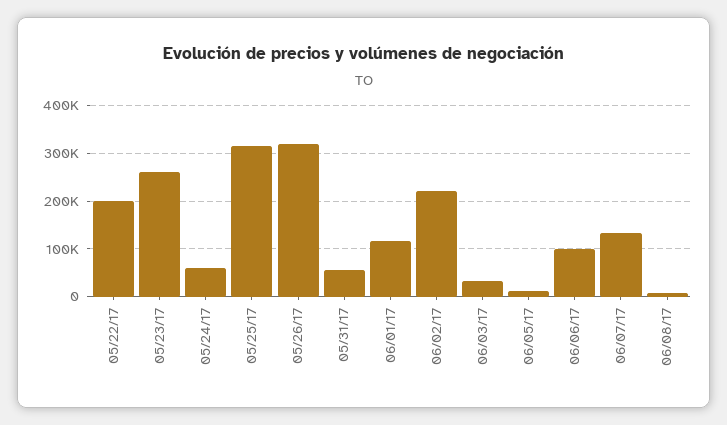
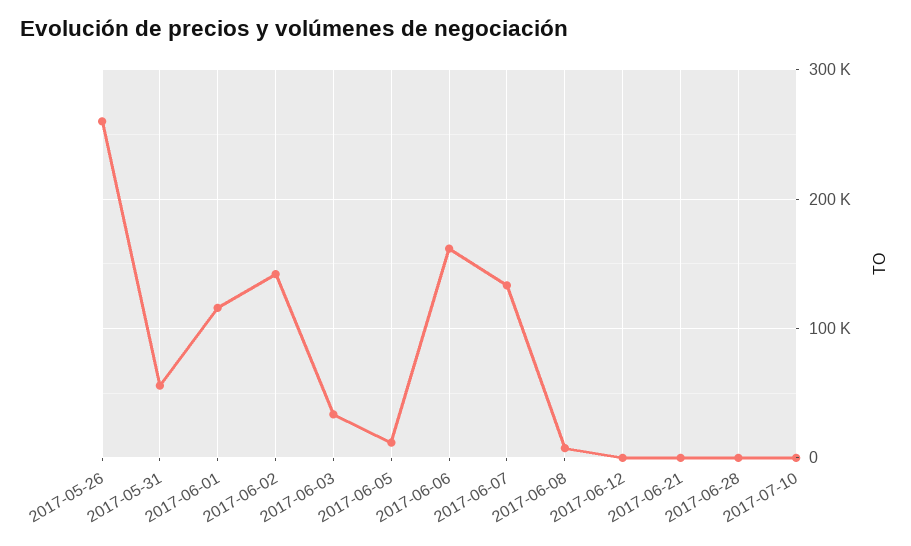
05/22/17: 200000 -> none
05/23/17: 260000 -> none
05/24/17: 60000 -> none
05/25/17: 320000 -> none
05/26/17: 320000 -> 260000
06/02/17: 220000 -> 140000
06/06/17: 100000 -> 160000
2017-06-12: none -> 0
2017-06-21: none -> 0
2017-06-28: none -> 0
2017-07-10: none -> 0

